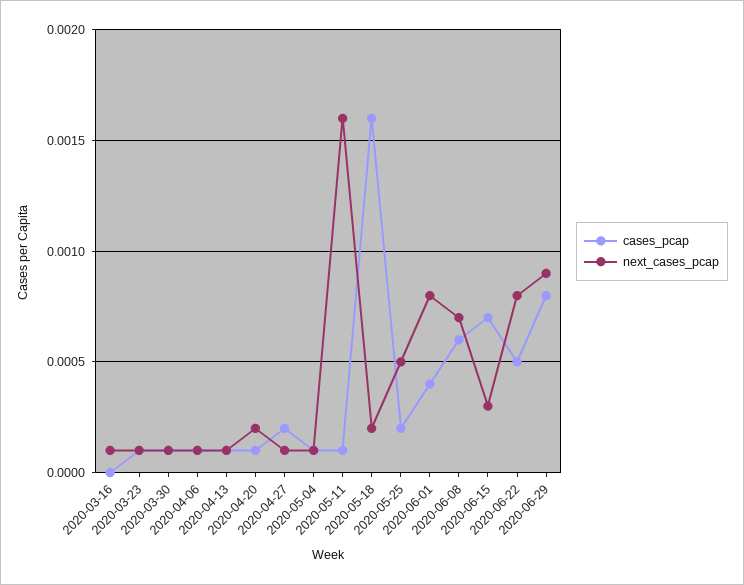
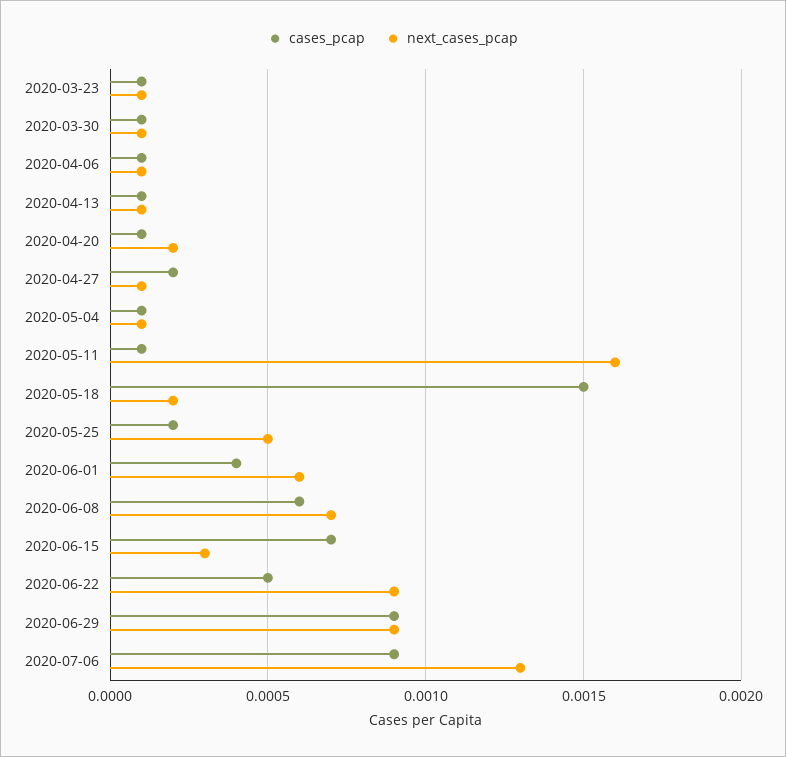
cases_pcap, 2020-03-16: 0 -> none
next_cases_pcap, 2020-03-16: 0.0001 -> none
cases_pcap, 2020-05-18: 0.0016 -> 0.0015
next_cases_pcap, 2020-06-01: 0.0008 -> 0.0006
next_cases_pcap, 2020-06-22: 0.0008 -> 0.0009
cases_pcap, 2020-06-29: 0.0008 -> 0.0009
cases_pcap, 2020-07-06: none -> 0.0009
next_cases_pcap, 2020-07-06: none -> 0.0013

